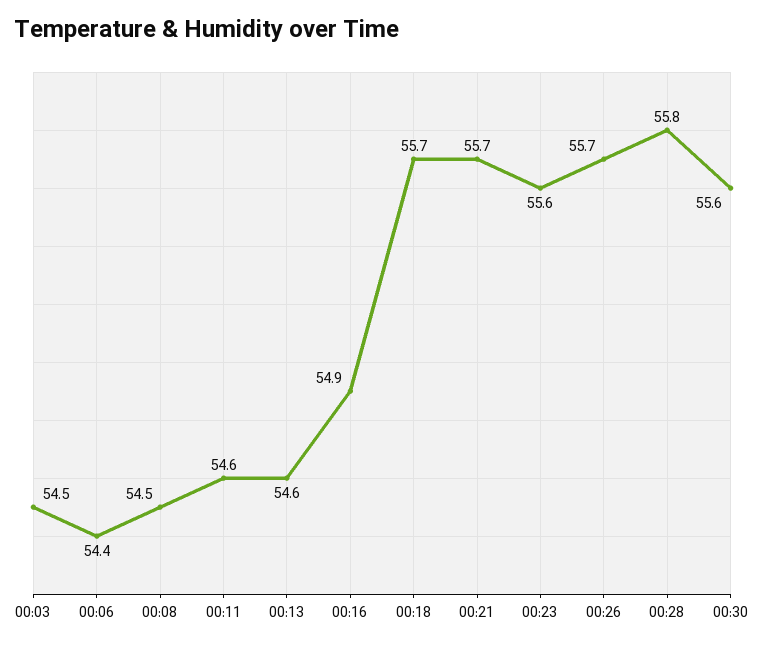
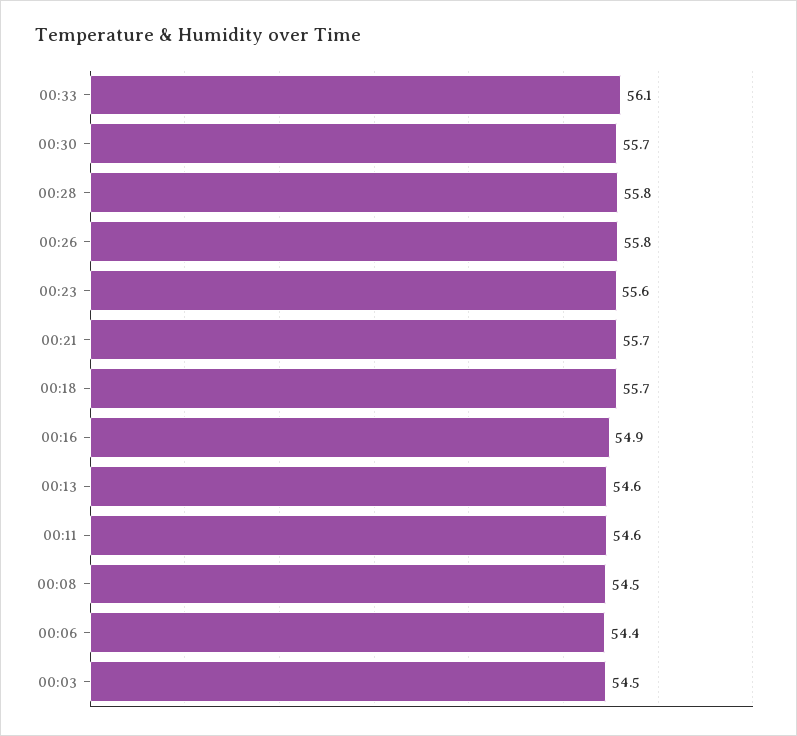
00:26: 55.7 -> 55.8
00:30: 55.6 -> 55.7
00:33: none -> 56.1

